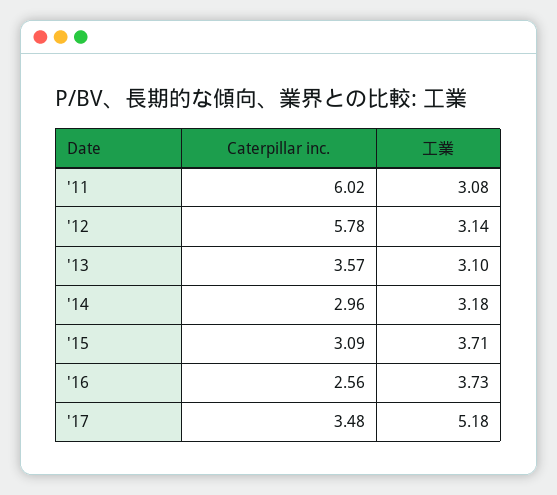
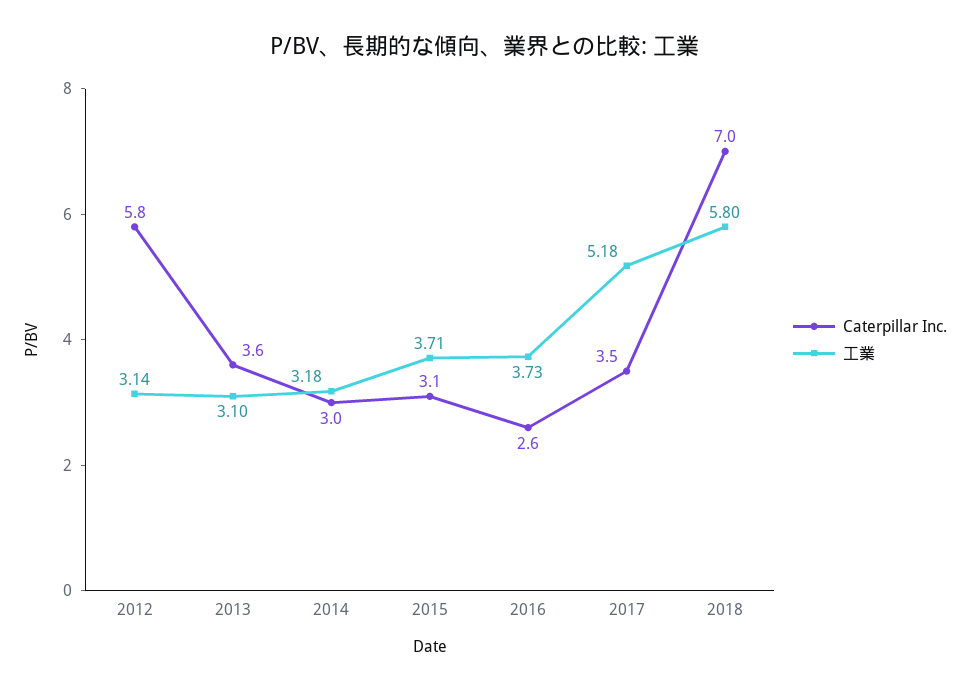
Caterpillar inc., '11: 6.02 -> none
工業, '11: 3.08 -> none
Caterpillar inc., 2018: none -> 7
工業, 2018: none -> 5.8

